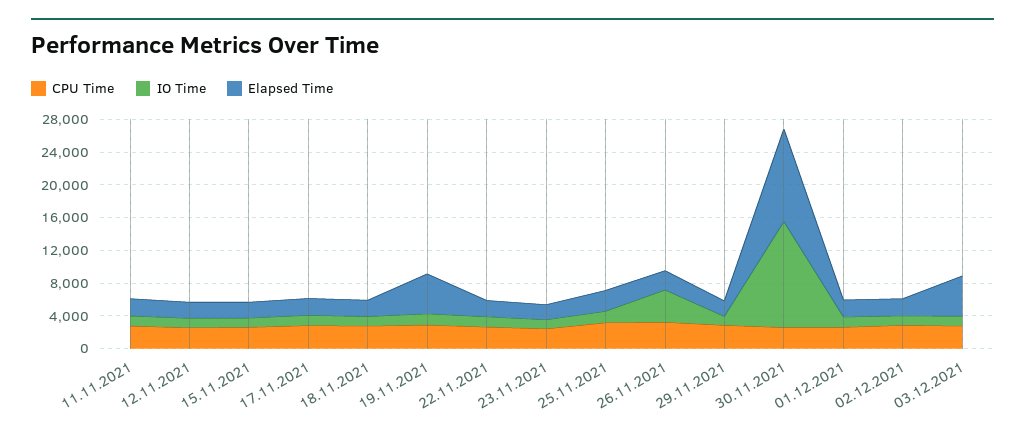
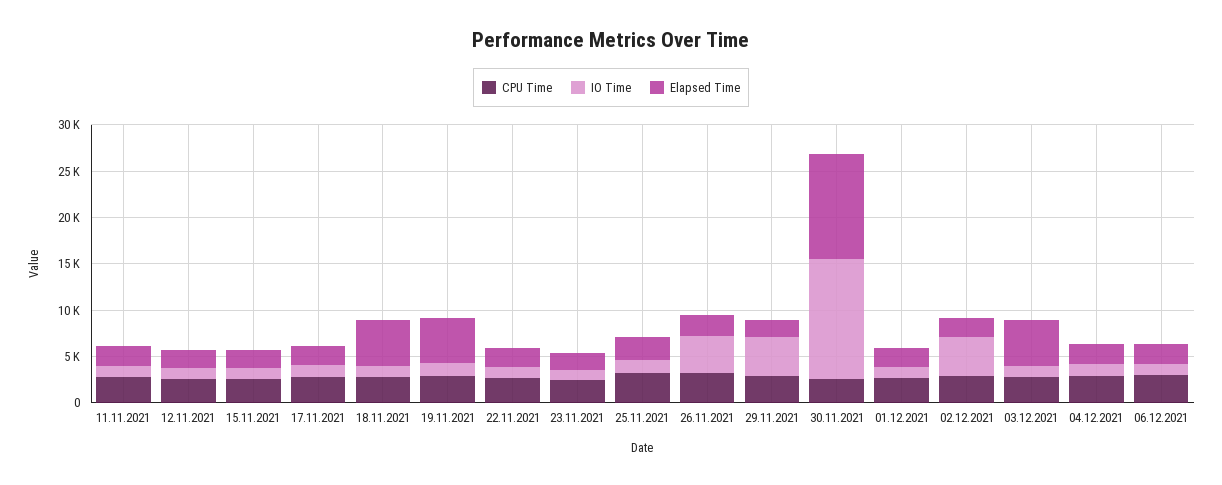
Elapsed Time, 18.11.2021: 2000 -> 5000
IO Time, 29.11.2021: 1000 -> 4000
IO Time, 02.12.2021: 1000 -> 4000
CPU Time, 04.12.2021: none -> 3000
IO Time, 04.12.2021: none -> 1000
Elapsed Time, 04.12.2021: none -> 2000
CPU Time, 06.12.2021: none -> 3000
IO Time, 06.12.2021: none -> 1000
Elapsed Time, 06.12.2021: none -> 2000

